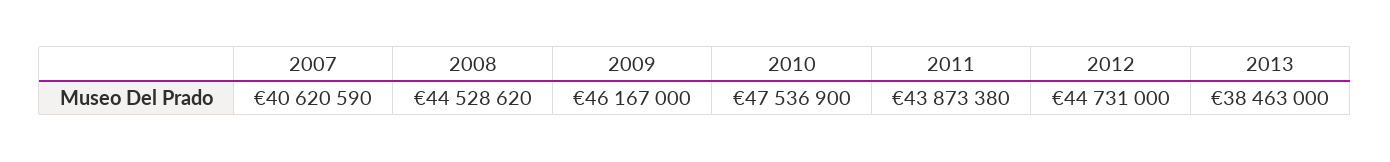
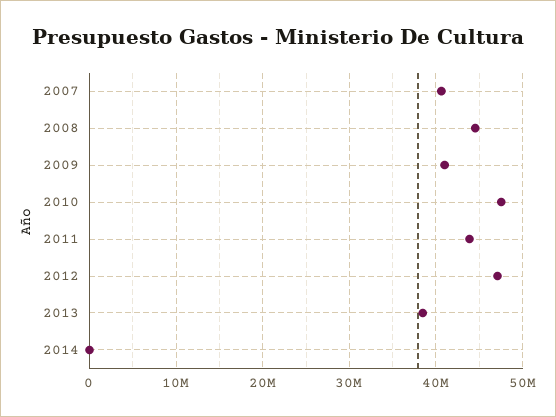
2009: 46167000 -> 41000000
2012: 44731000 -> 47000000
2014: none -> 0

